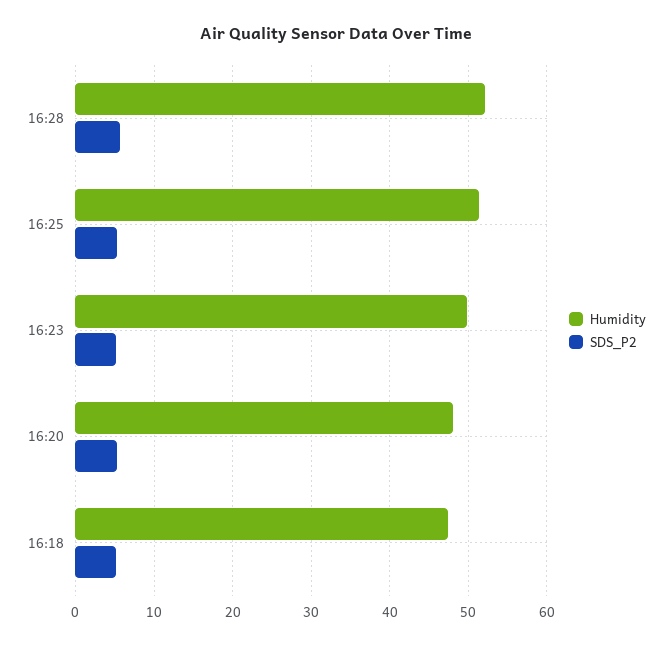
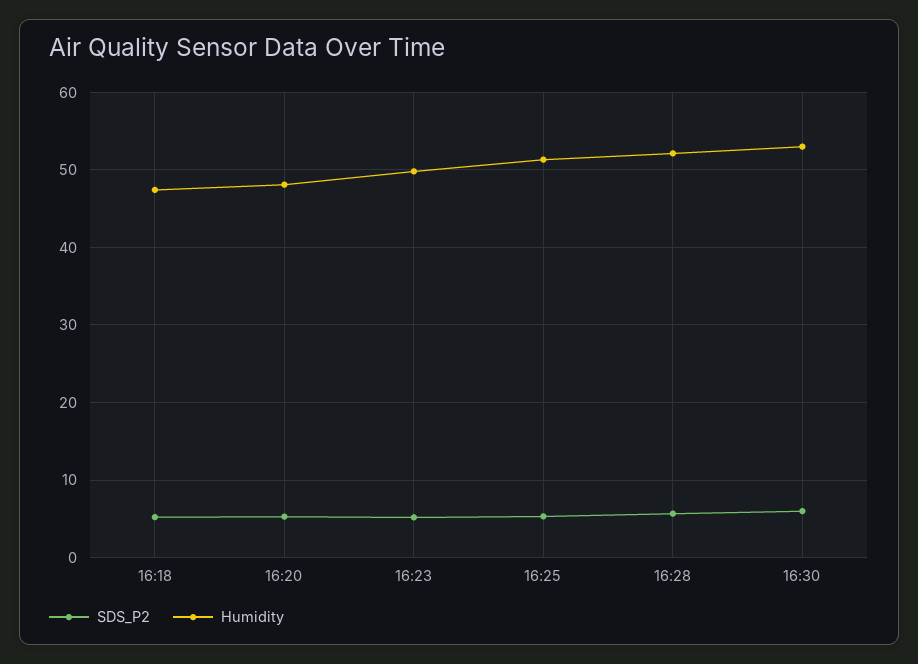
SDS_P2, 16:30: none -> 6
Humidity, 16:30: none -> 53

